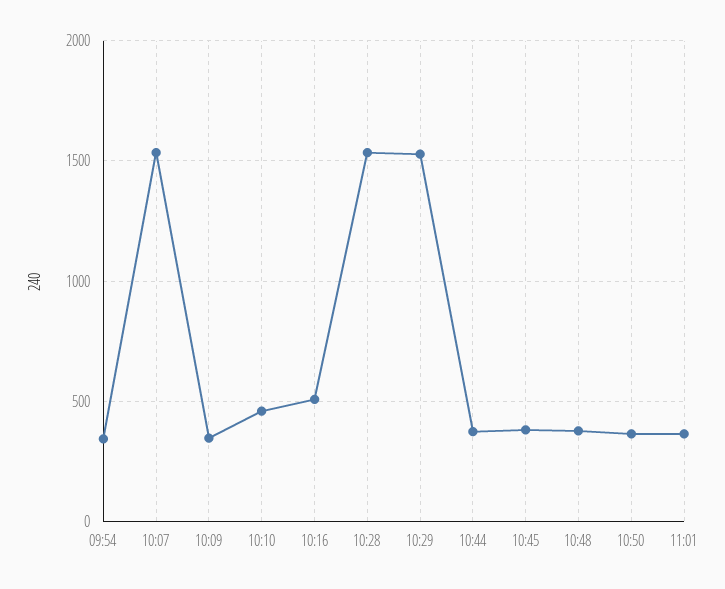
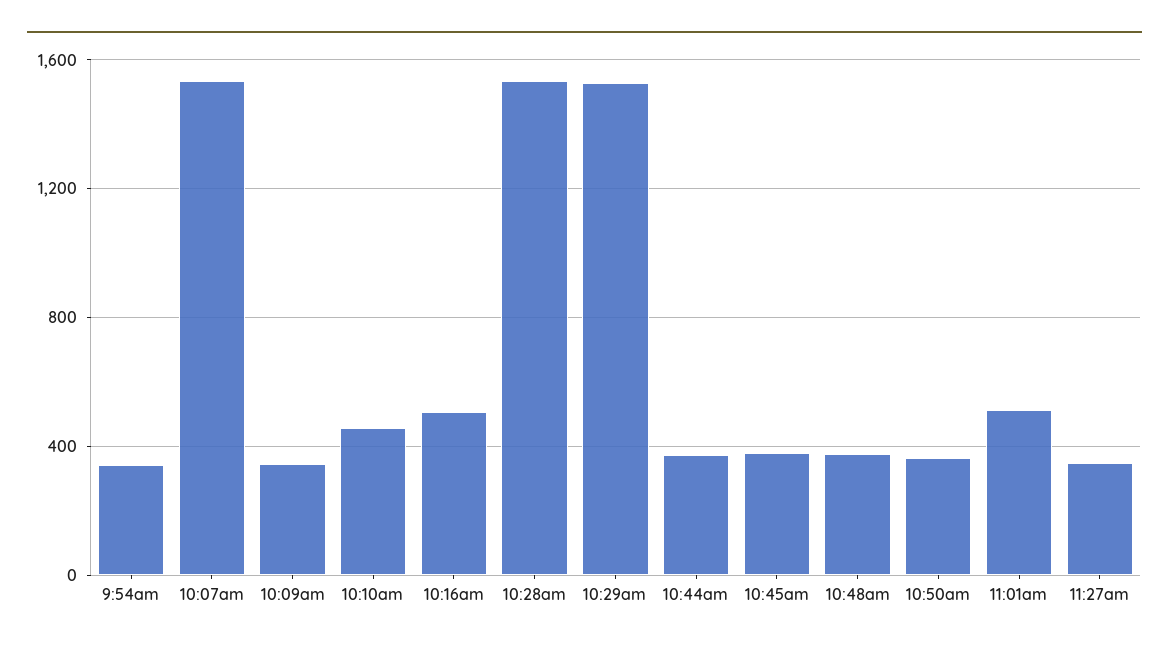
11:01: 350 -> 500
11:27am: none -> 350

